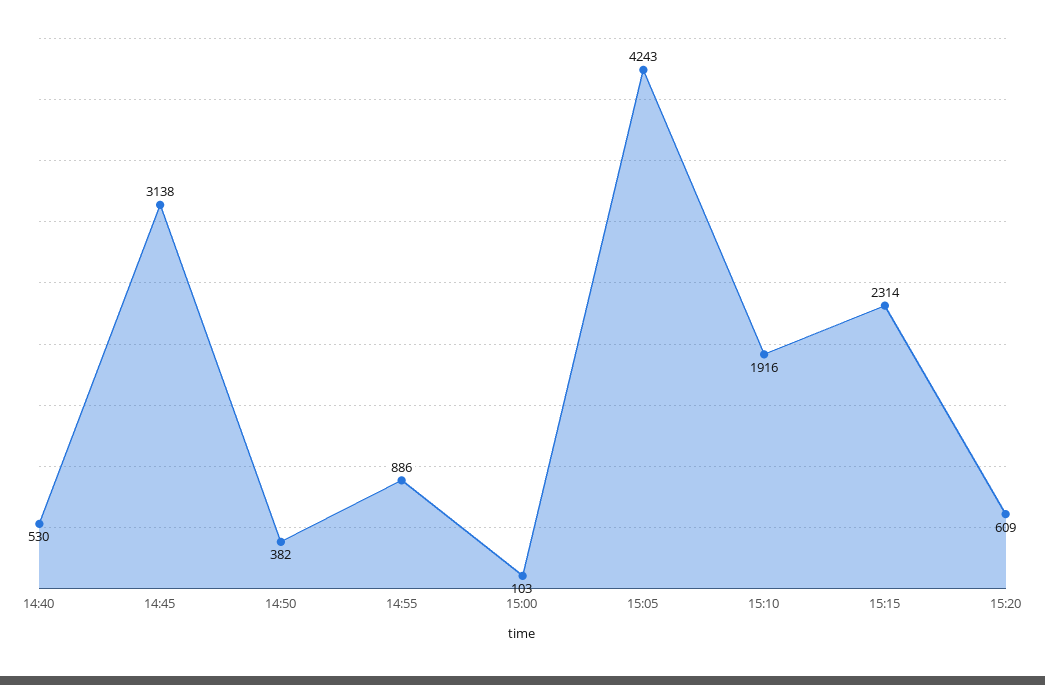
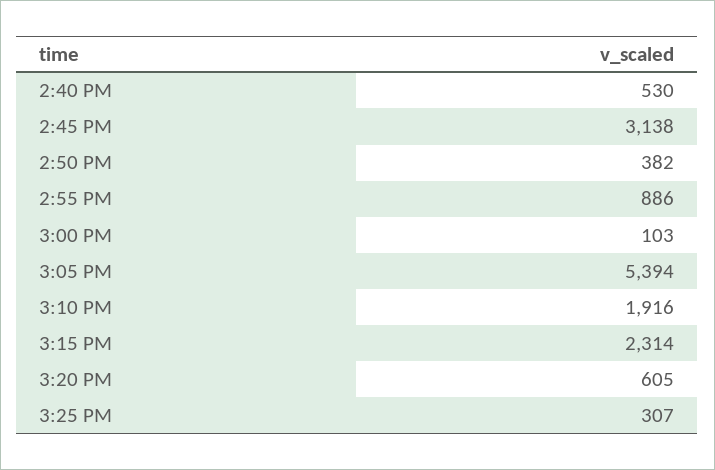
15:05: 4243 -> 5394
15:20: 609 -> 605
3:25 PM: none -> 307

